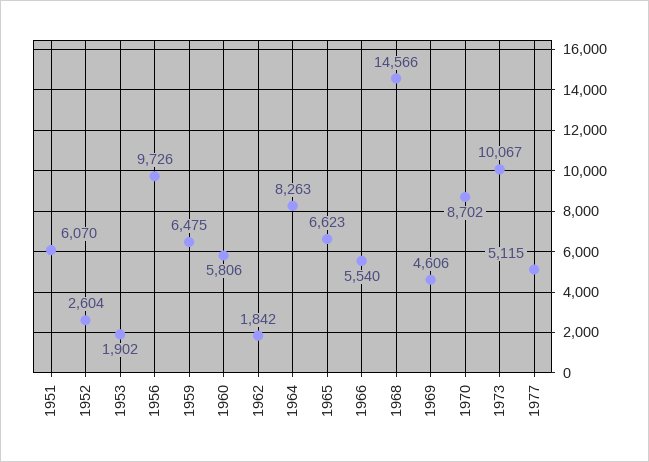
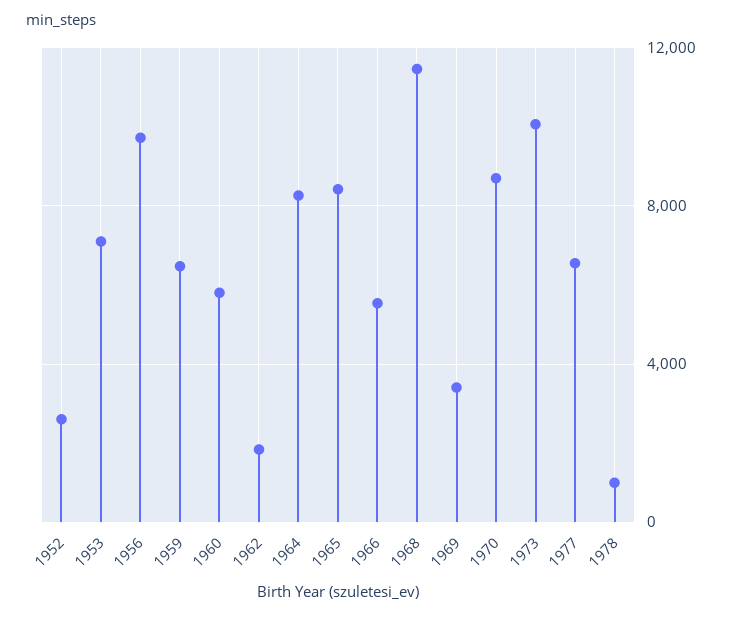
1951: 6070 -> none
1953: 1902 -> 7000
1965: 6623 -> 8500
1968: 14566 -> 11500
1969: 4606 -> 3500
1977: 5115 -> 6500
1978: none -> 1000

